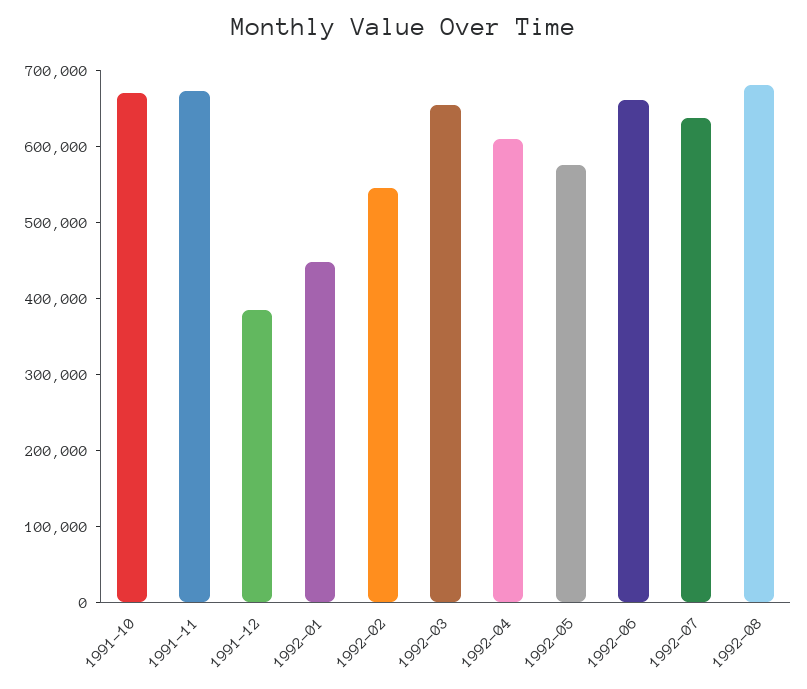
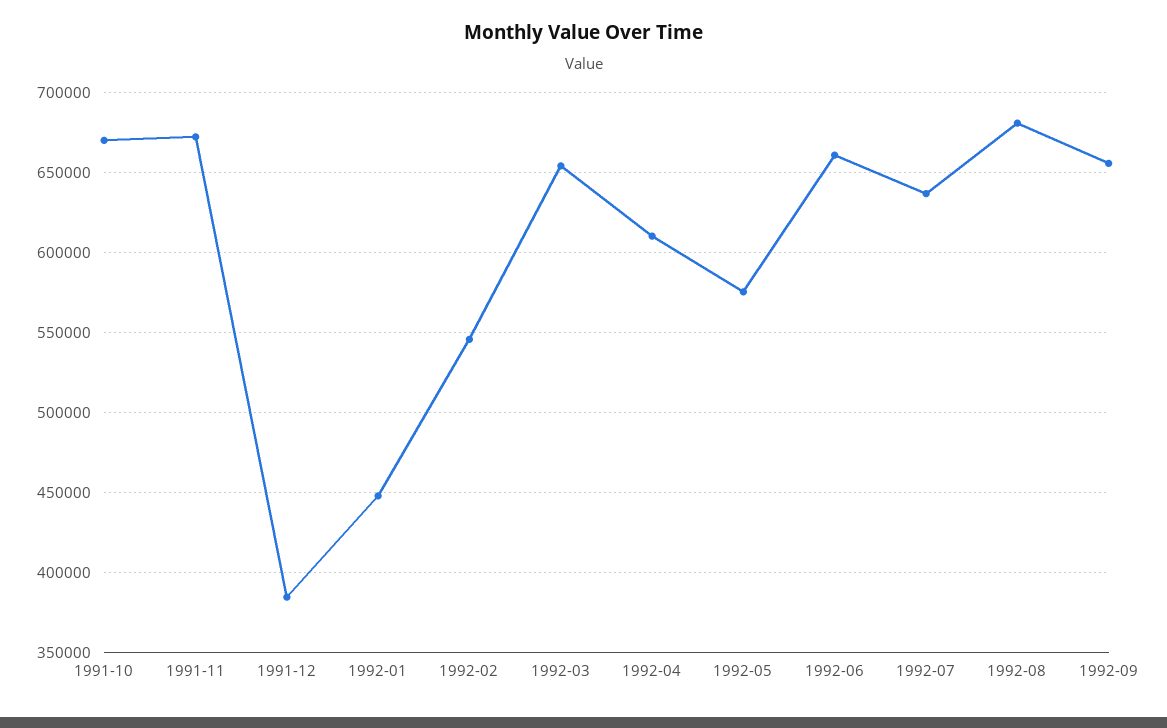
1992-09: none -> 655000

